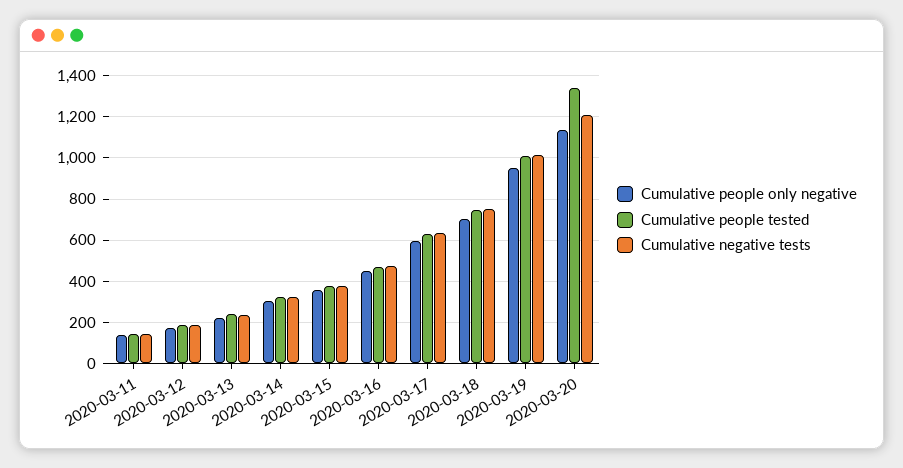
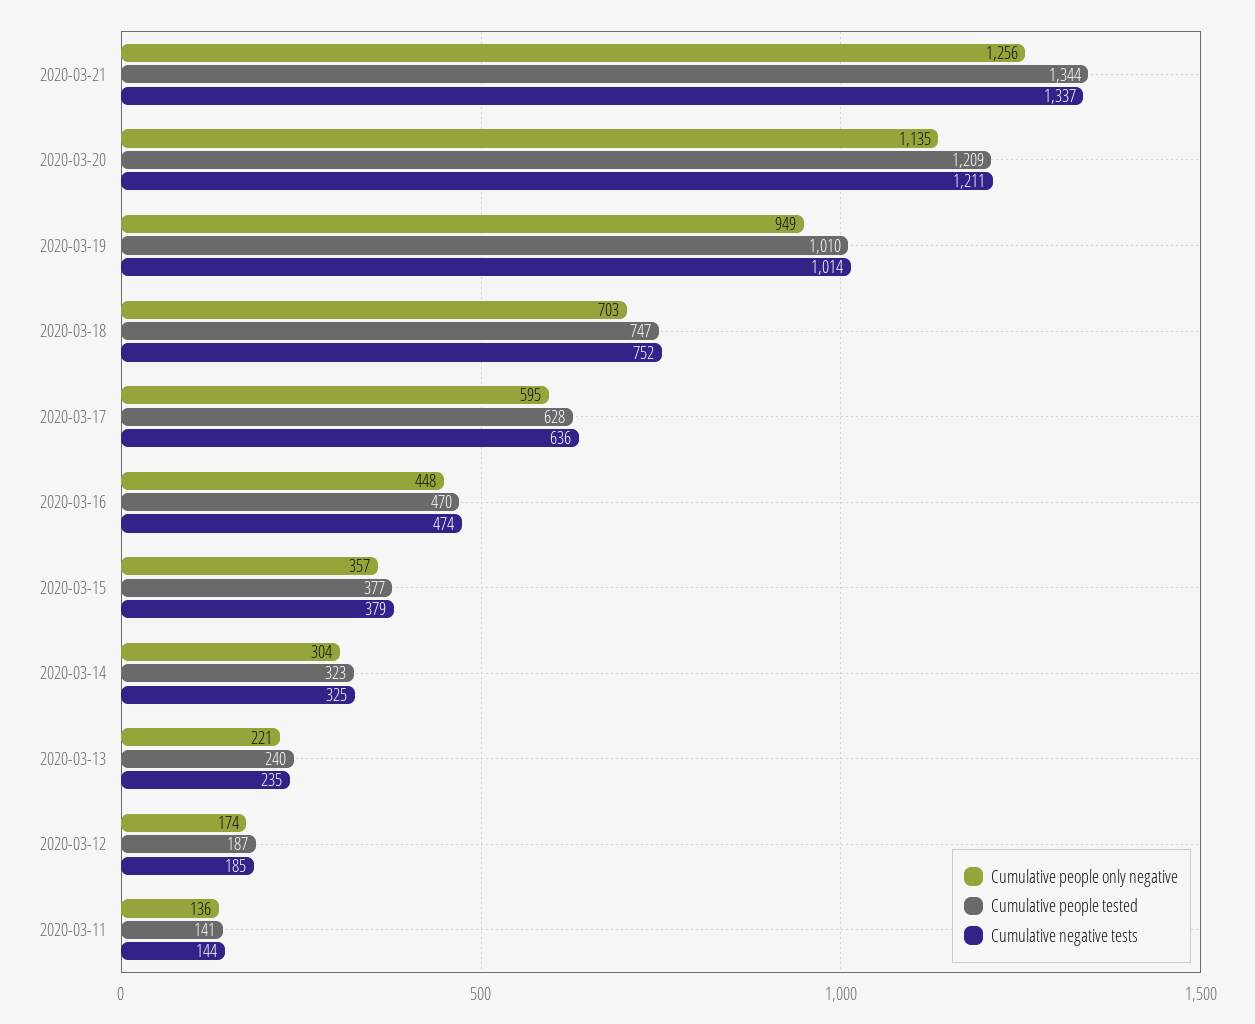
Cumulative people tested, 2020-03-20: 1350 -> 1209
Cumulative people only negative, 2020-03-21: none -> 1256
Cumulative people tested, 2020-03-21: none -> 1344
Cumulative negative tests, 2020-03-21: none -> 1337

